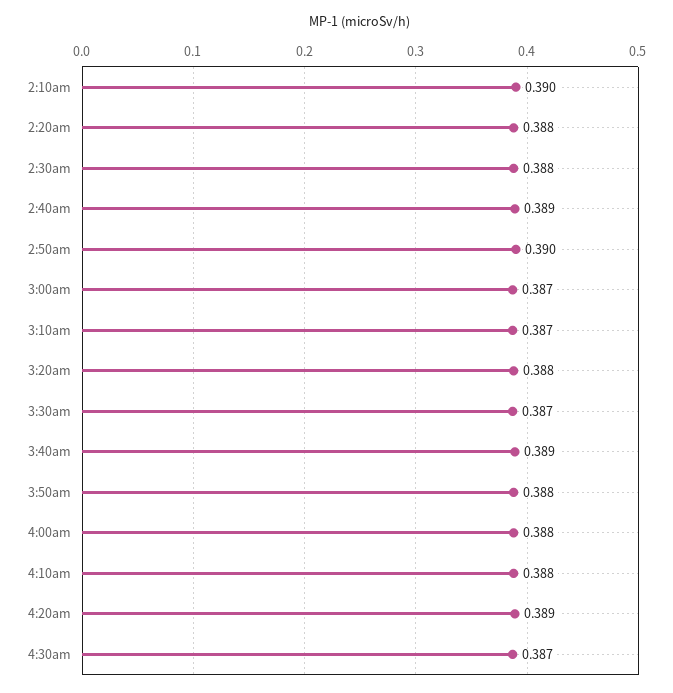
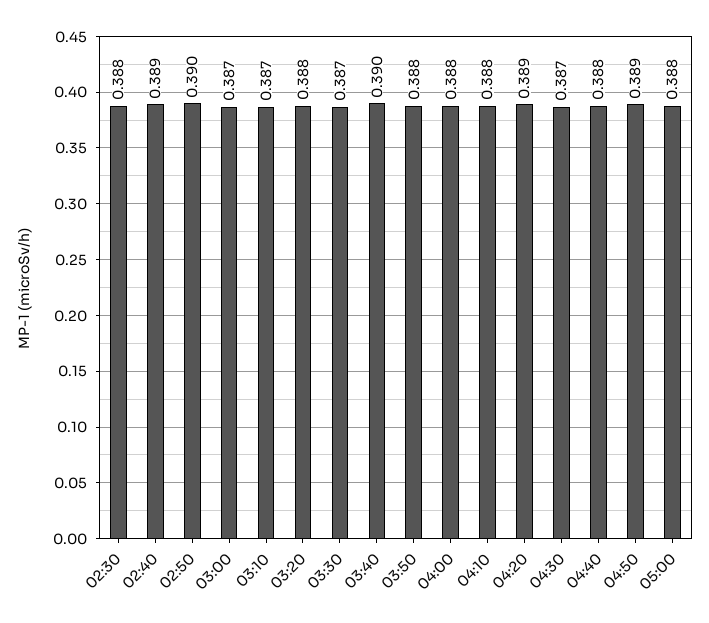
2:10am: 0.39 -> none
2:20am: 0.388 -> none
3:40am: 0.389 -> 0.39
04:40: none -> 0.388
04:50: none -> 0.389
05:00: none -> 0.388

